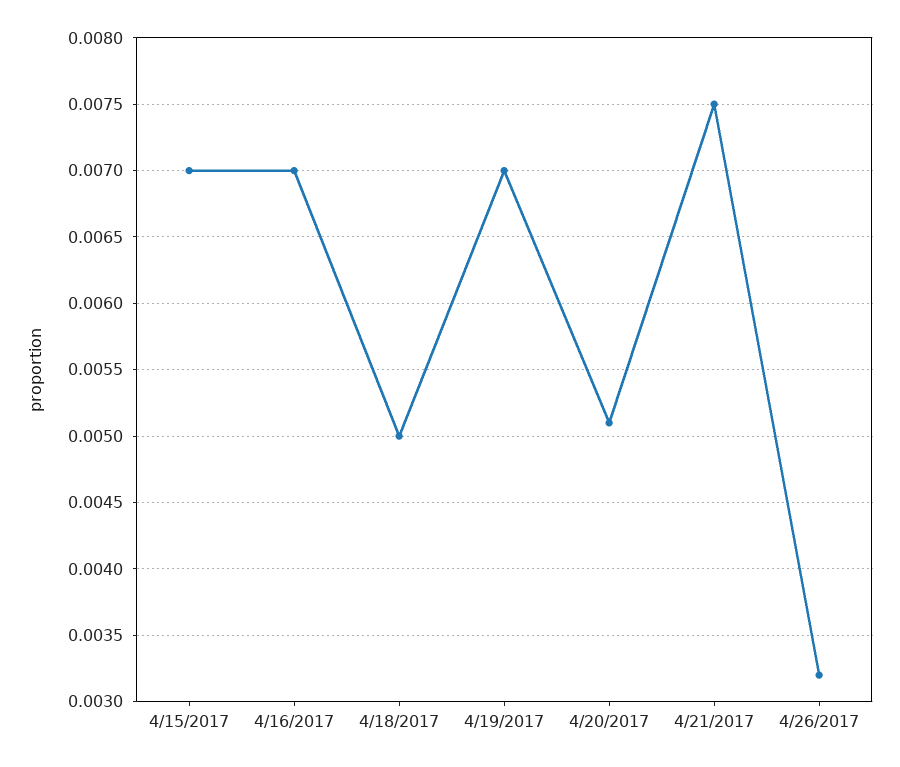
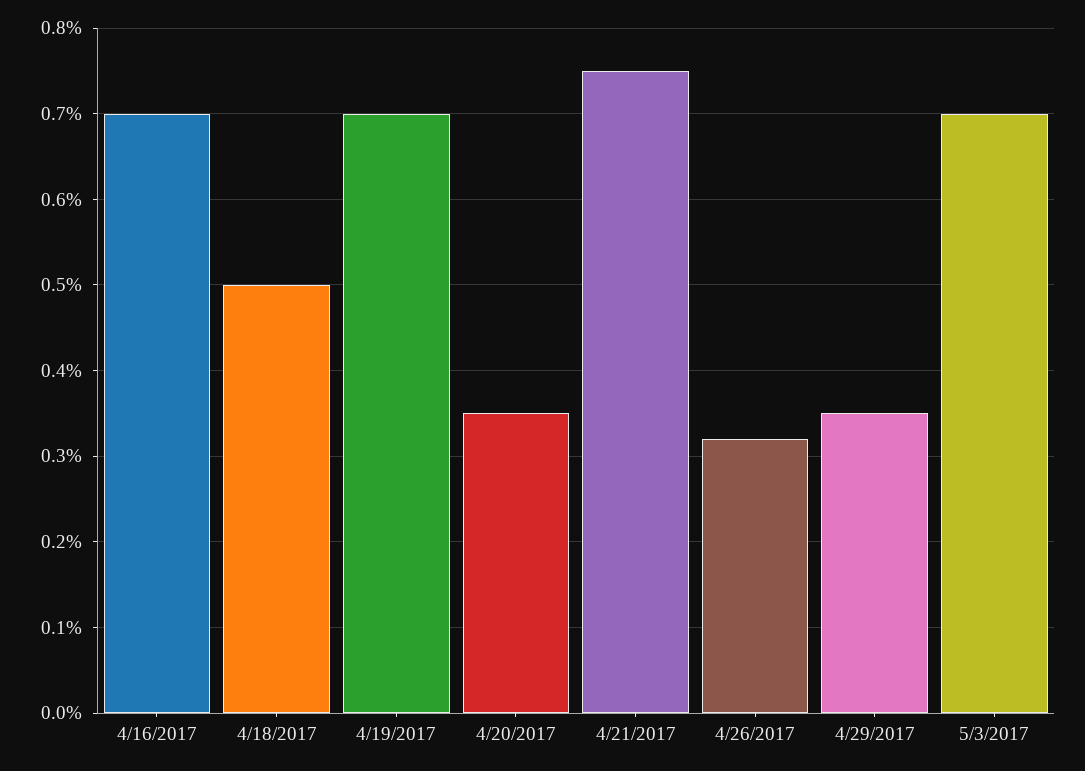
4/15/2017: 0.007 -> none
4/20/2017: 0.0051 -> 0.0035
4/29/2017: none -> 0.0035
5/3/2017: none -> 0.007

